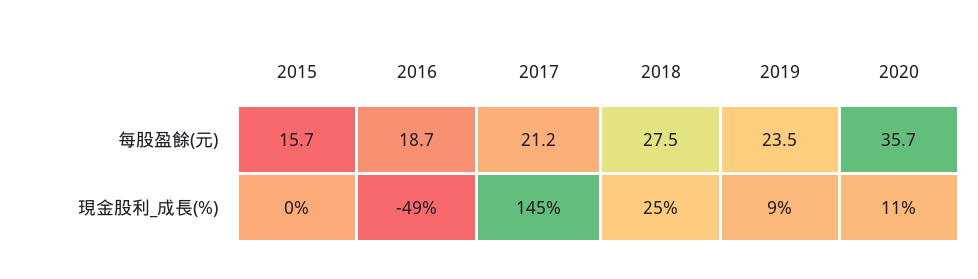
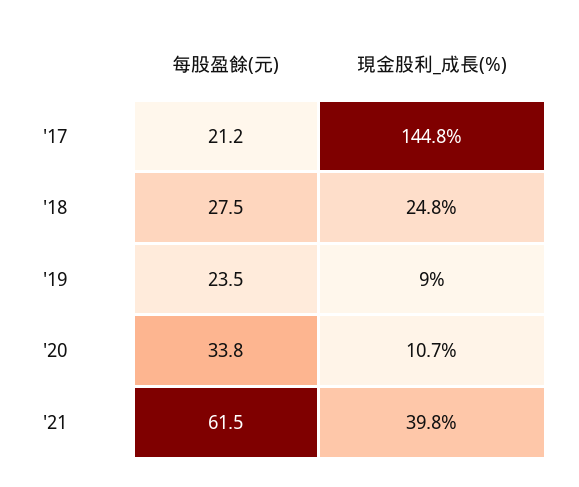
2015, 每股盈餘(元): 15.7 -> none
2016, 每股盈餘(元): 18.7 -> none
2020, 每股盈餘(元): 35.7 -> 33.8
2015, 現金股利_成長(%): 0 -> none
2016, 現金股利_成長(%): -49 -> none
'21, 每股盈餘(元): none -> 61.5
'21, 現金股利_成長(%): none -> 39.8

